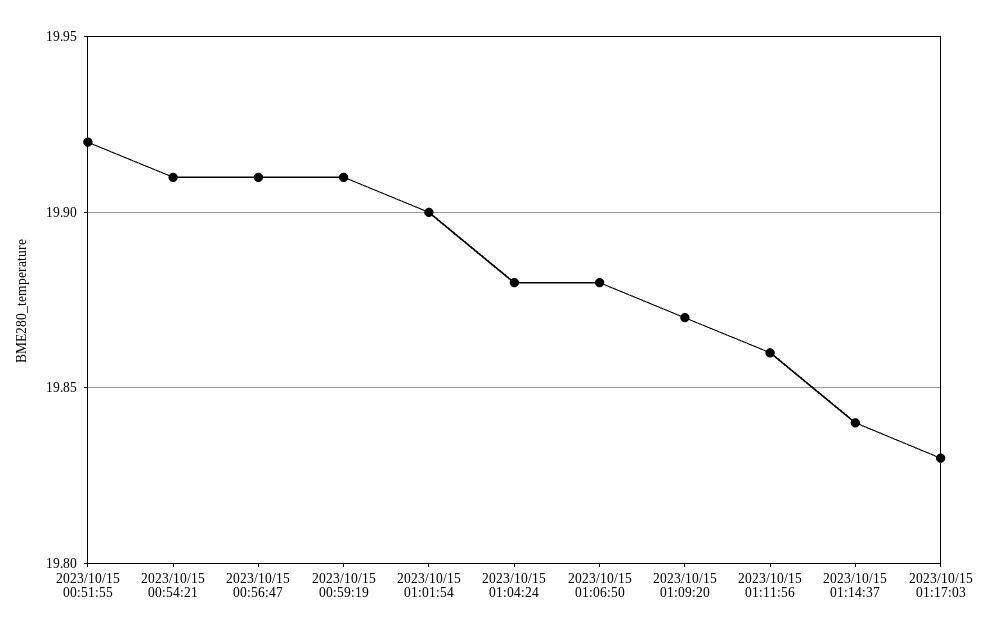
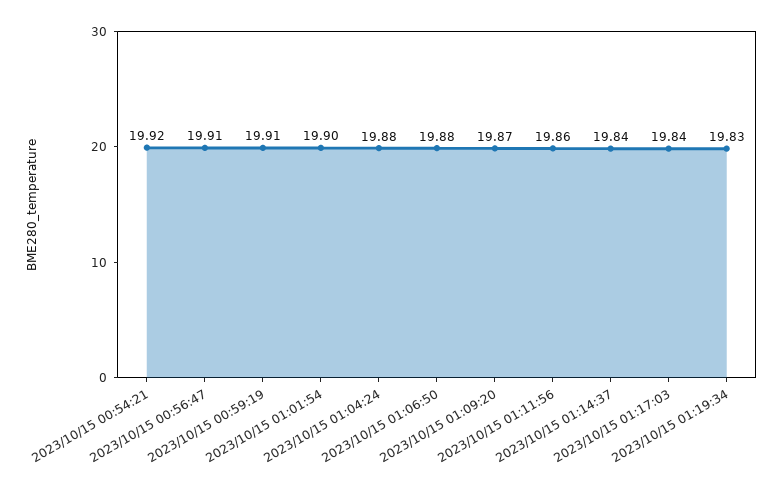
2023/10/15 00:51:55: 19.92 -> none
2023/10/15 00:54:21: 19.91 -> 19.92
2023/10/15 01:17:03: 19.83 -> 19.84
2023/10/15 01:19:34: none -> 19.83

